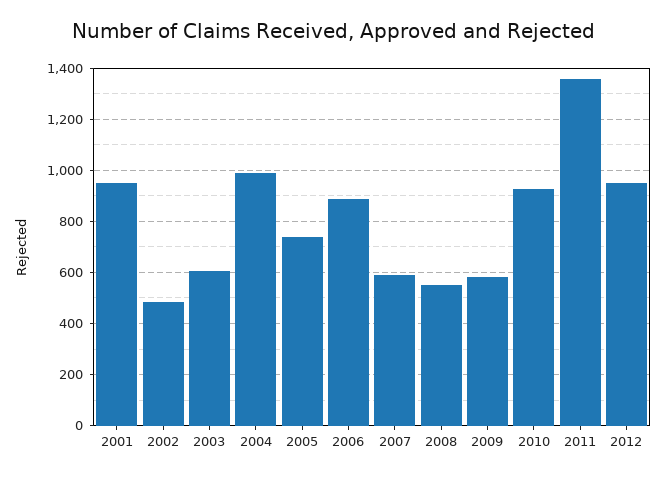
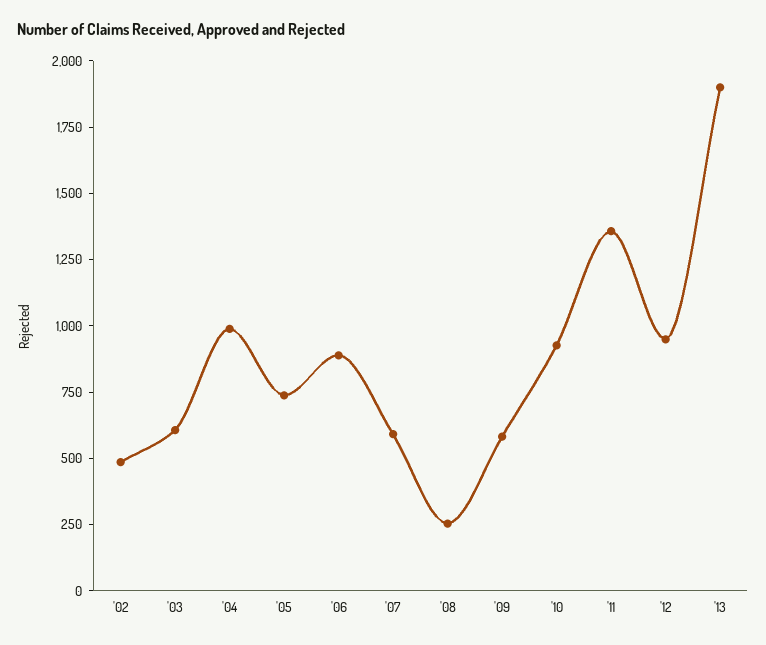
2001: 950 -> none
2008: 550 -> 250
'13: none -> 1900

